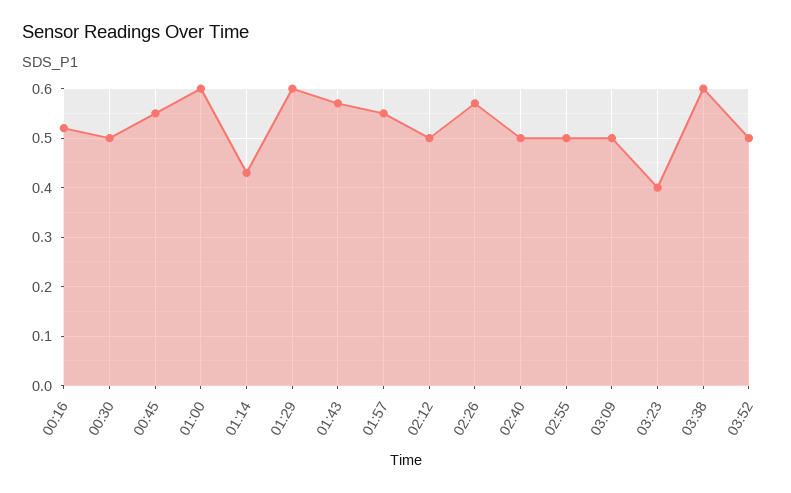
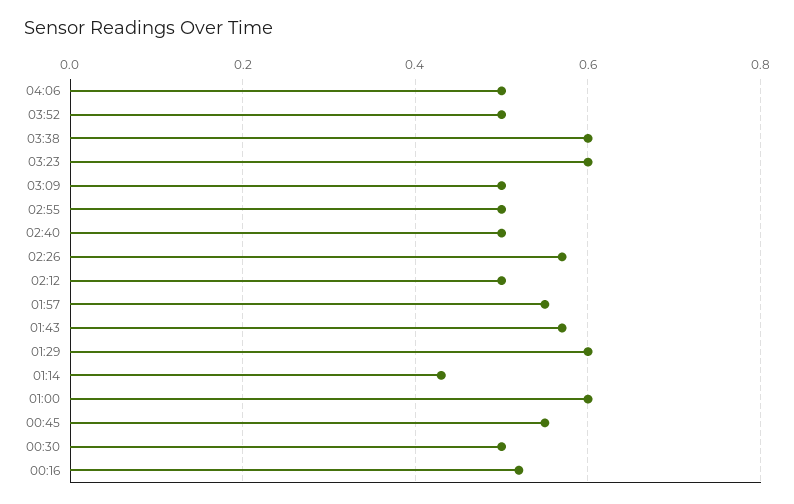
03:23: 0.4 -> 0.6
04:06: none -> 0.5

